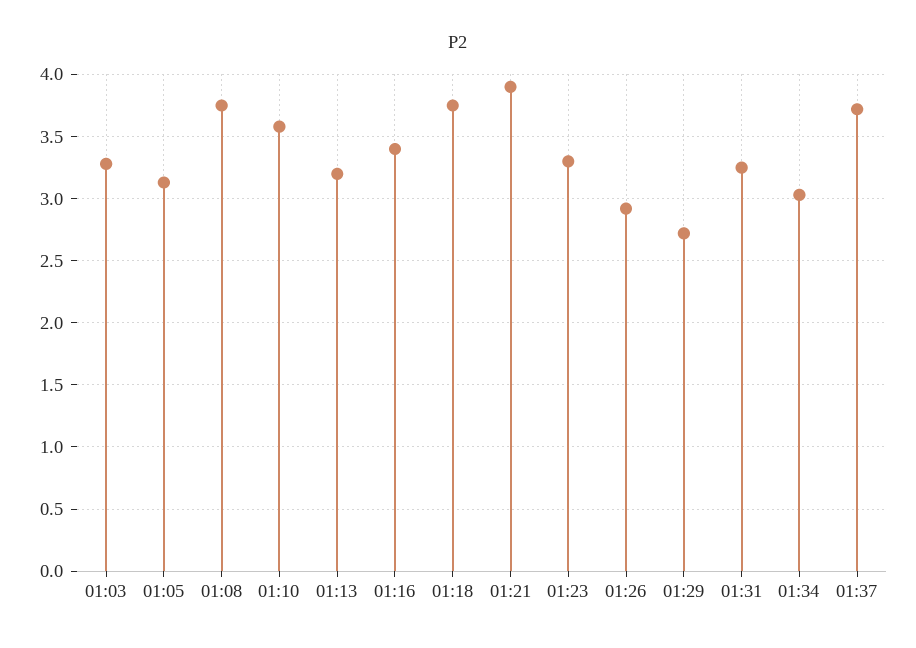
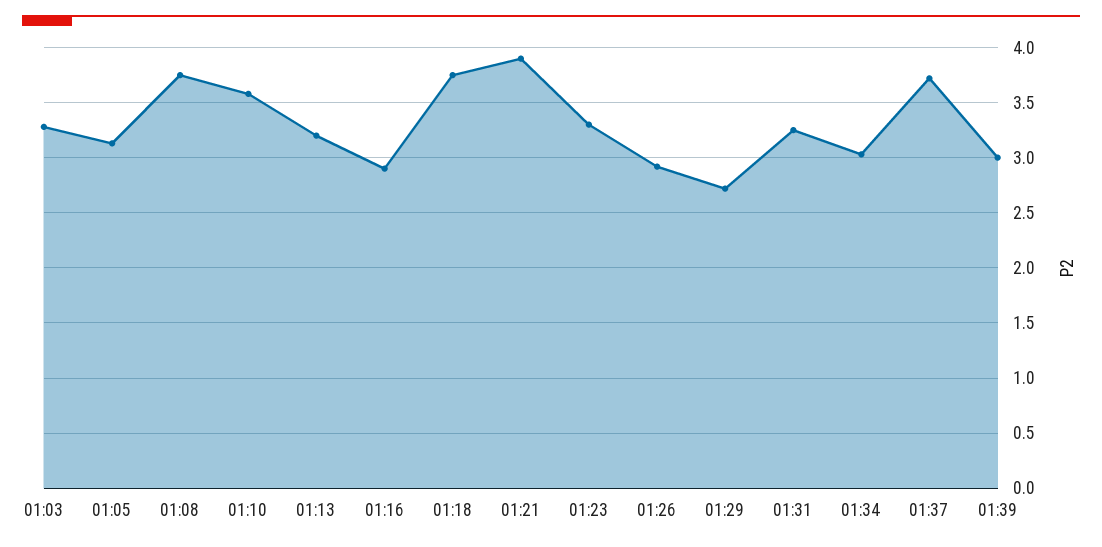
01:16: 3.4 -> 2.9
01:39: none -> 3

